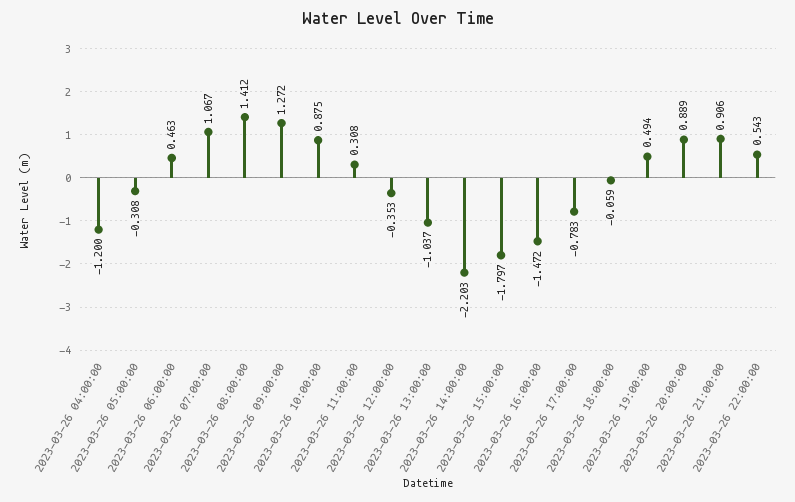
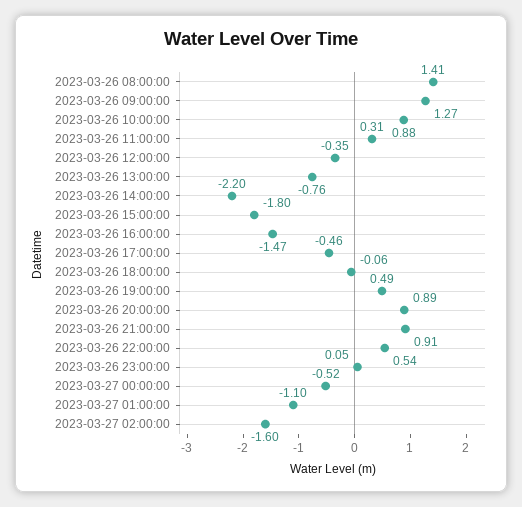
2023-03-26 04:00:00: -1.2 -> none
2023-03-26 05:00:00: -0.308 -> none
2023-03-26 06:00:00: 0.463 -> none
2023-03-26 07:00:00: 1.067 -> none
2023-03-26 13:00:00: -1.037 -> -0.76
2023-03-26 17:00:00: -0.783 -> -0.46
2023-03-26 23:00:00: none -> 0.05
2023-03-27 00:00:00: none -> -0.52
2023-03-27 01:00:00: none -> -1.1
2023-03-27 02:00:00: none -> -1.6

